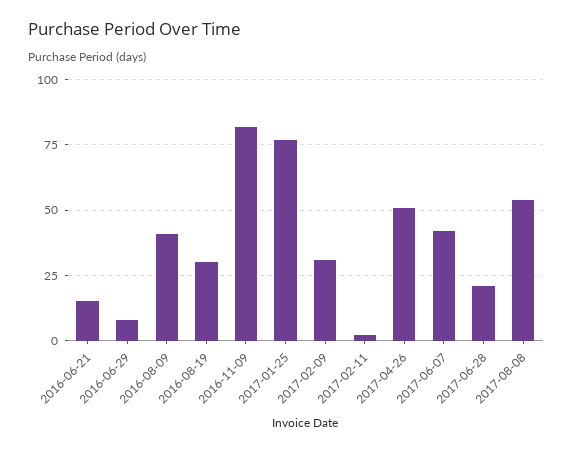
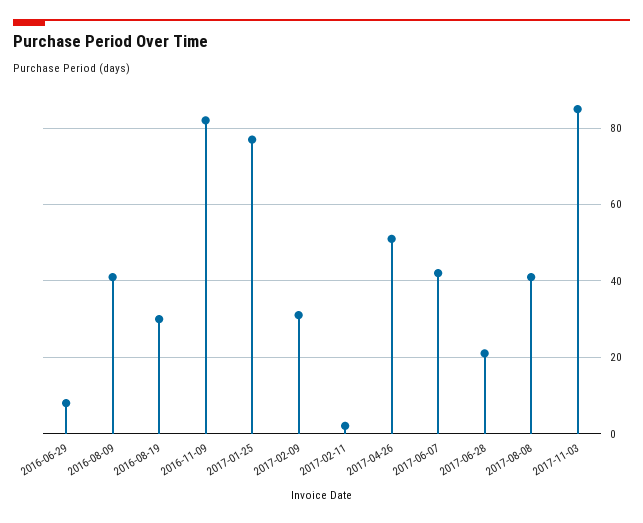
2016-06-21: 15 -> none
2017-08-08: 55 -> 40
2017-11-03: none -> 85

